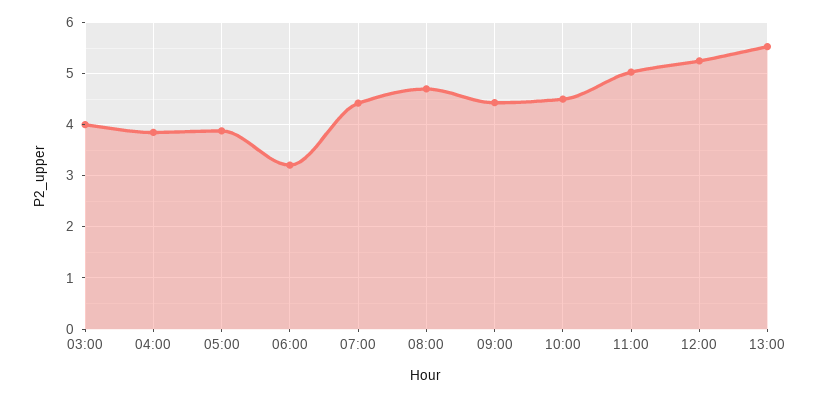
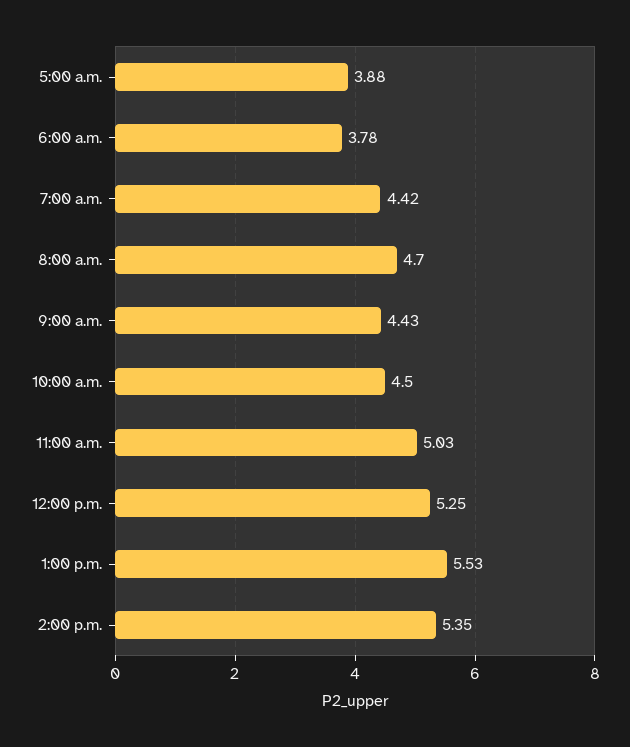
03:00: 4 -> none
04:00: 3.8 -> none
06:00: 3.2 -> 3.78
2:00 p.m.: none -> 5.35

